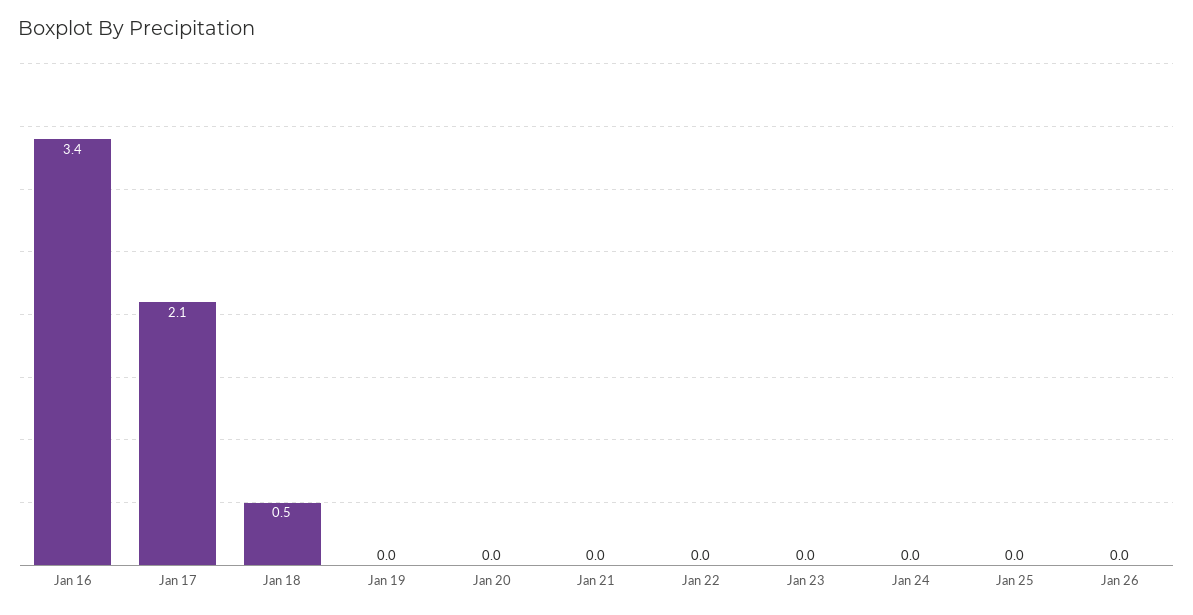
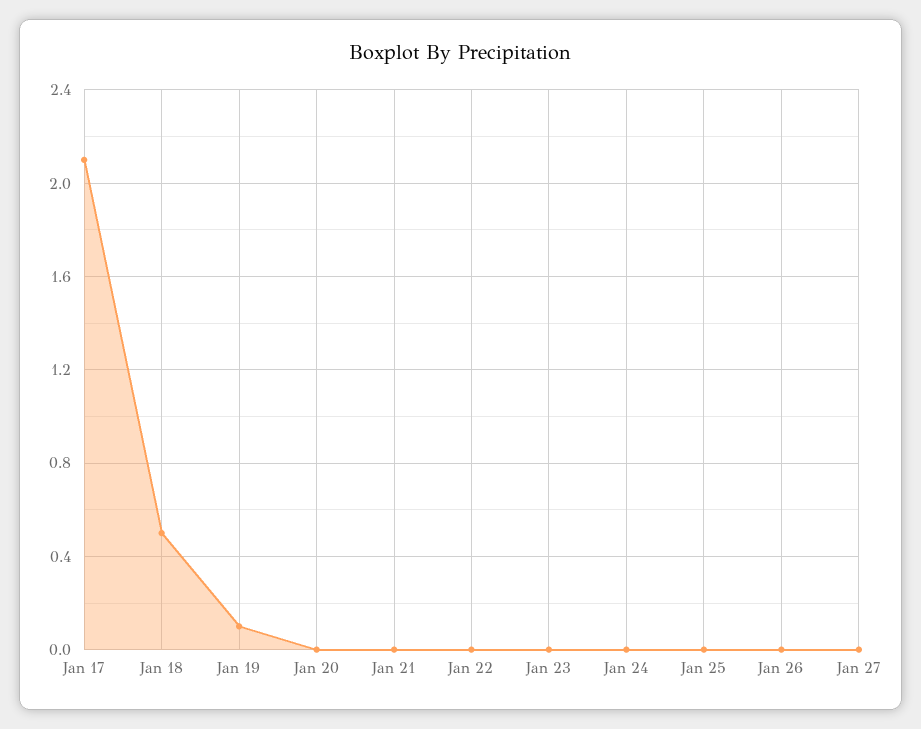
Jan 16: 3.4 -> none
Jan 19: 0 -> 0.1
Jan 27: none -> 0

